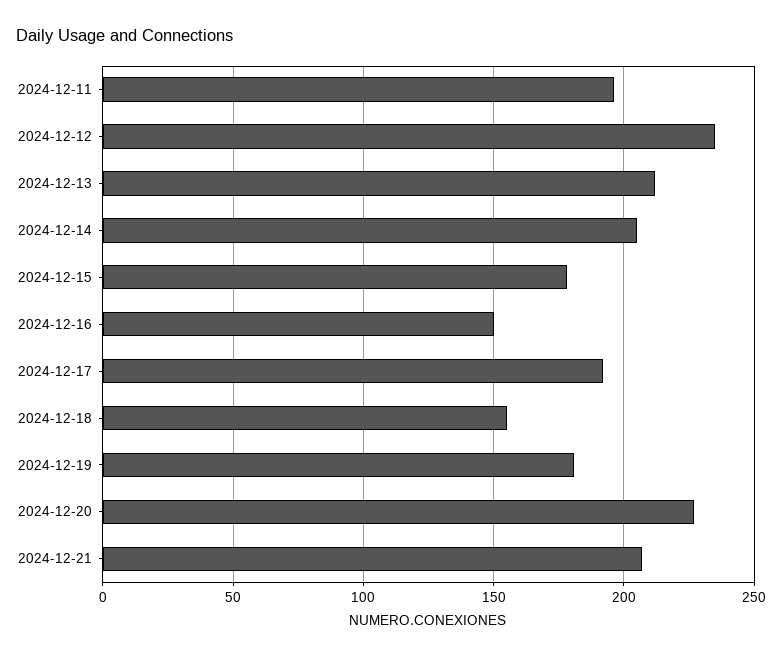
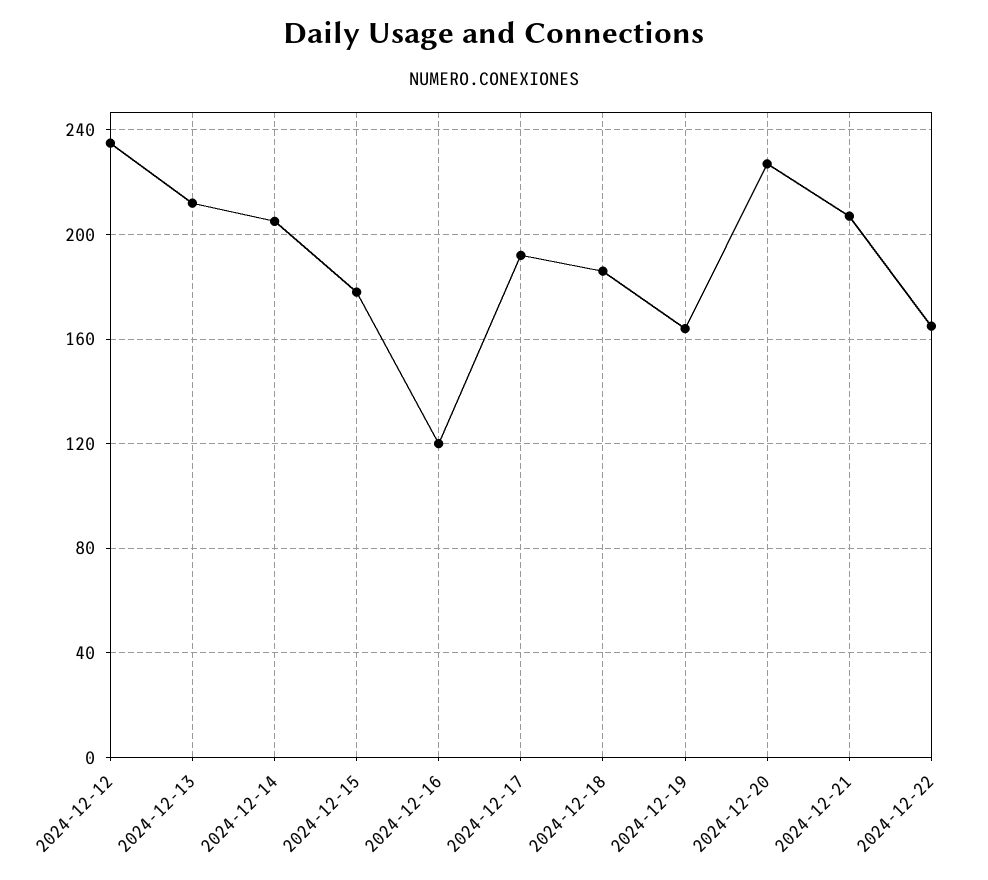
2024-12-11: 195 -> none
2024-12-16: 150 -> 120
2024-12-18: 155 -> 185
2024-12-19: 180 -> 165
2024-12-22: none -> 165

